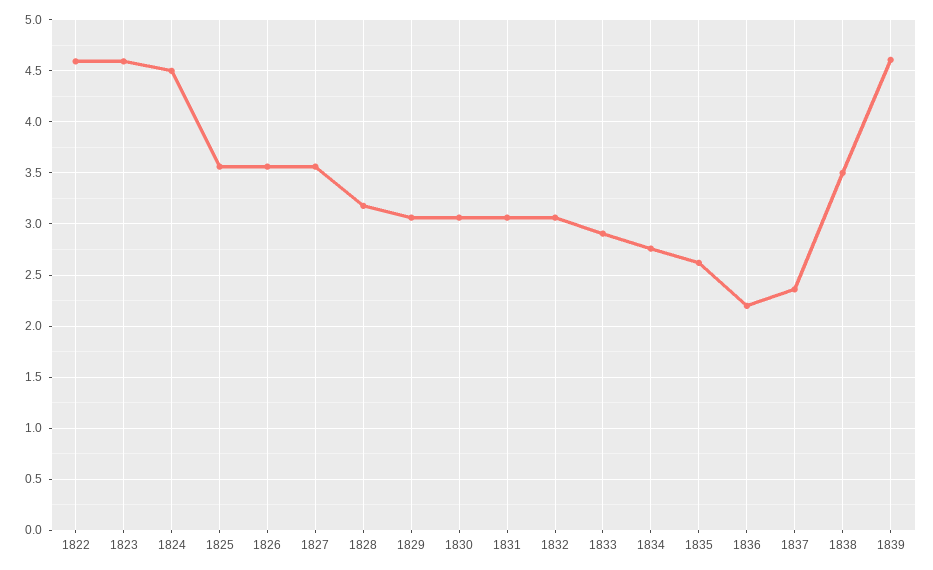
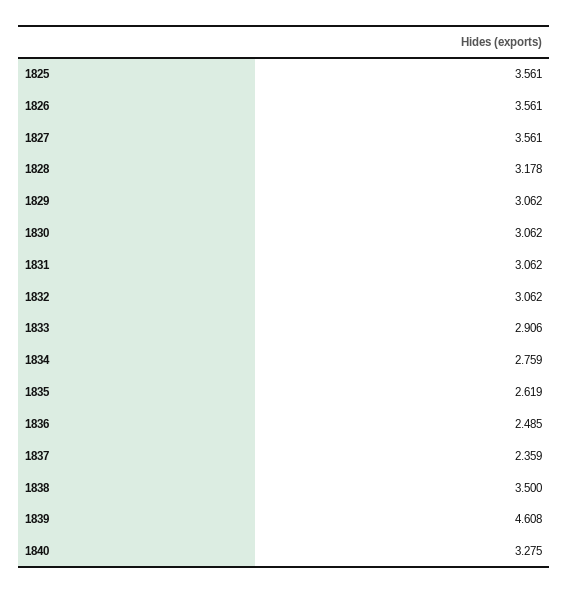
1822: 4.6 -> none
1823: 4.6 -> none
1824: 4.5 -> none
1836: 2.2 -> 2.485
1840: none -> 3.275

